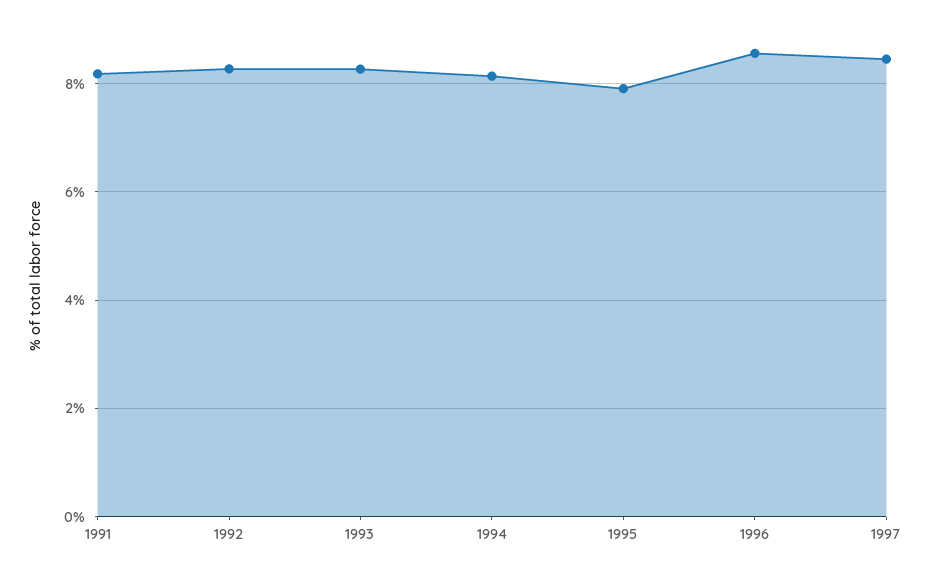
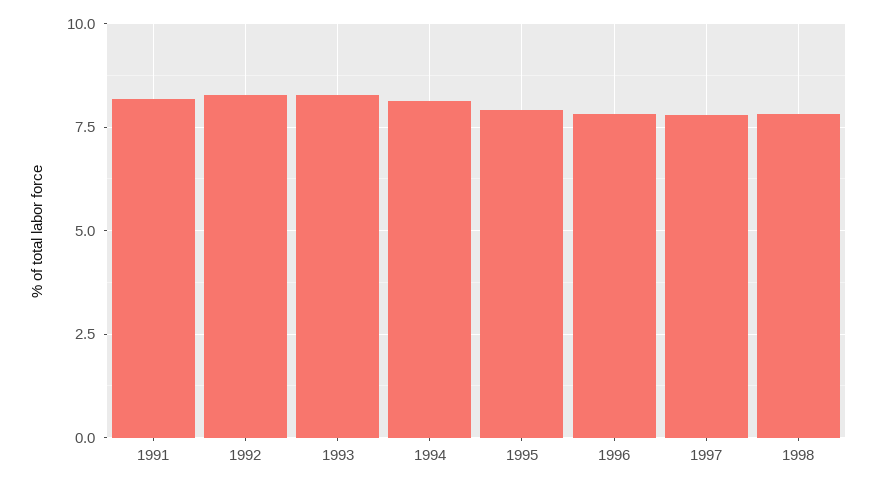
1996: 8.6 -> 7.75
1997: 8.4 -> 7.75
1998: none -> 7.75

